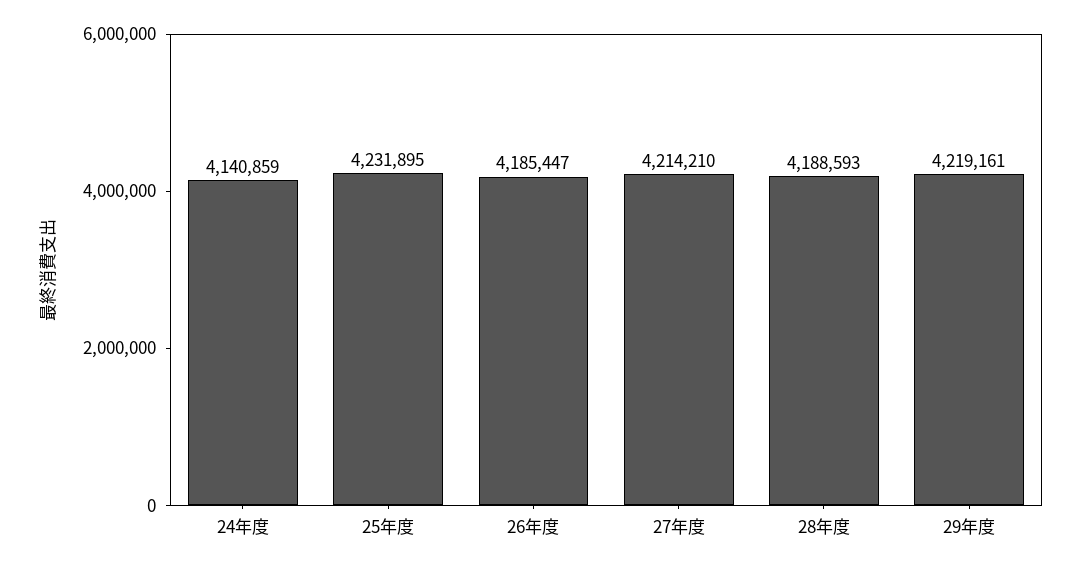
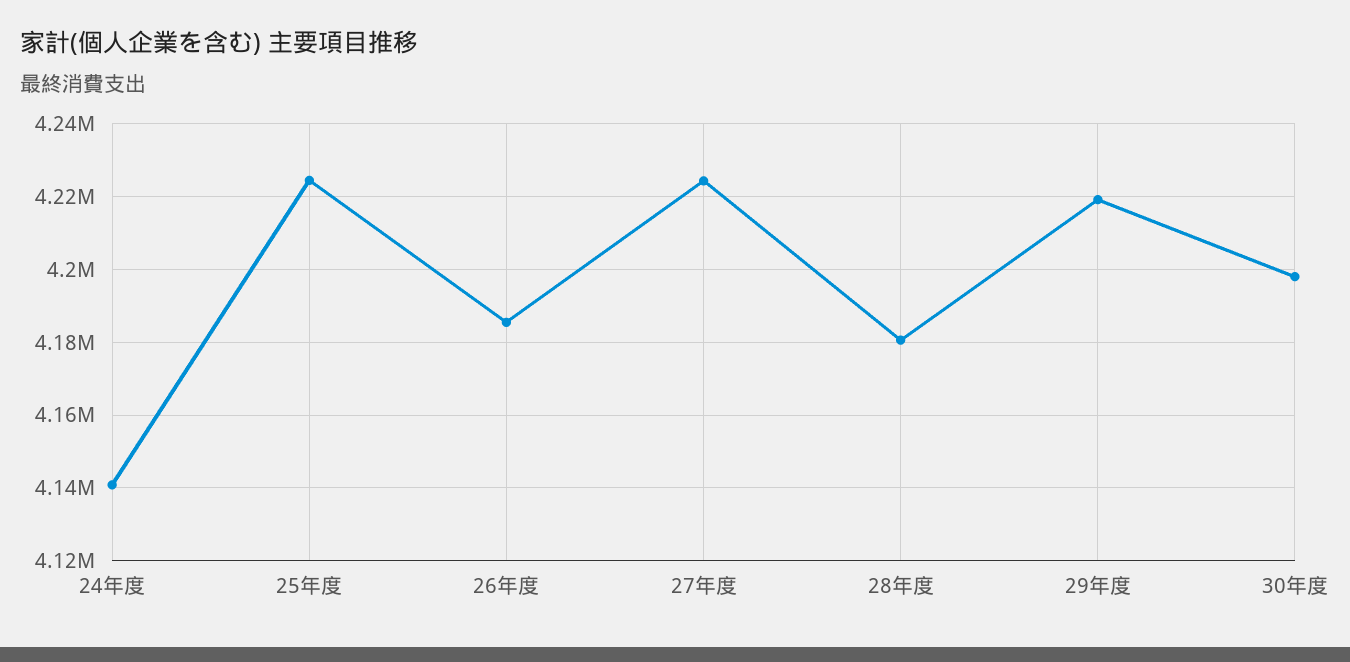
25年度: 4231895 -> 4224000
27年度: 4214210 -> 4224000
28年度: 4188593 -> 4180000
30年度: none -> 4198000

